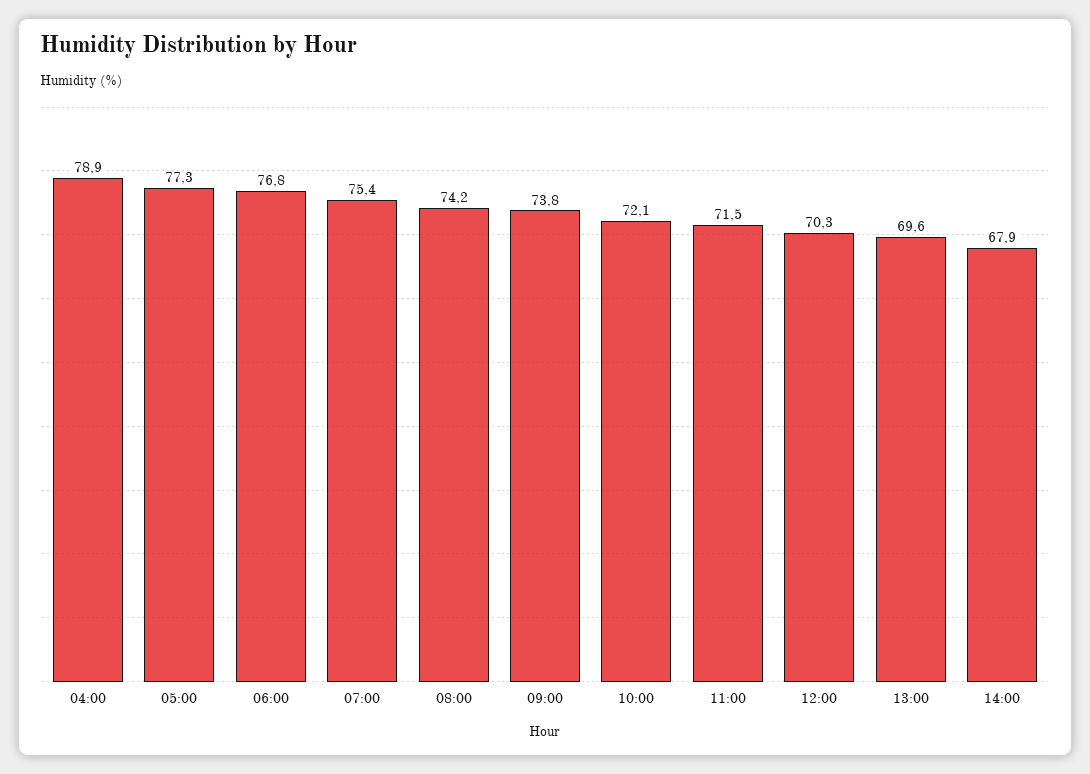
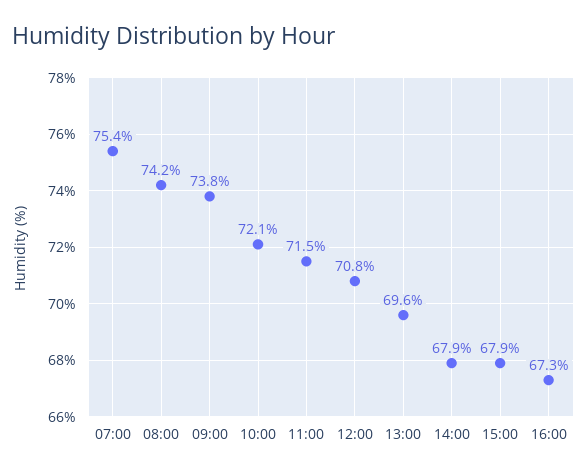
04:00: 78.9 -> none
05:00: 77.3 -> none
06:00: 76.8 -> none
12:00: 70.3 -> 70.8
15:00: none -> 67.9
16:00: none -> 67.3

